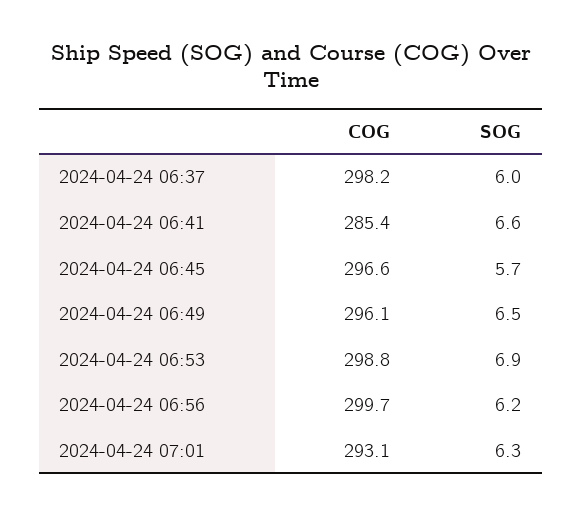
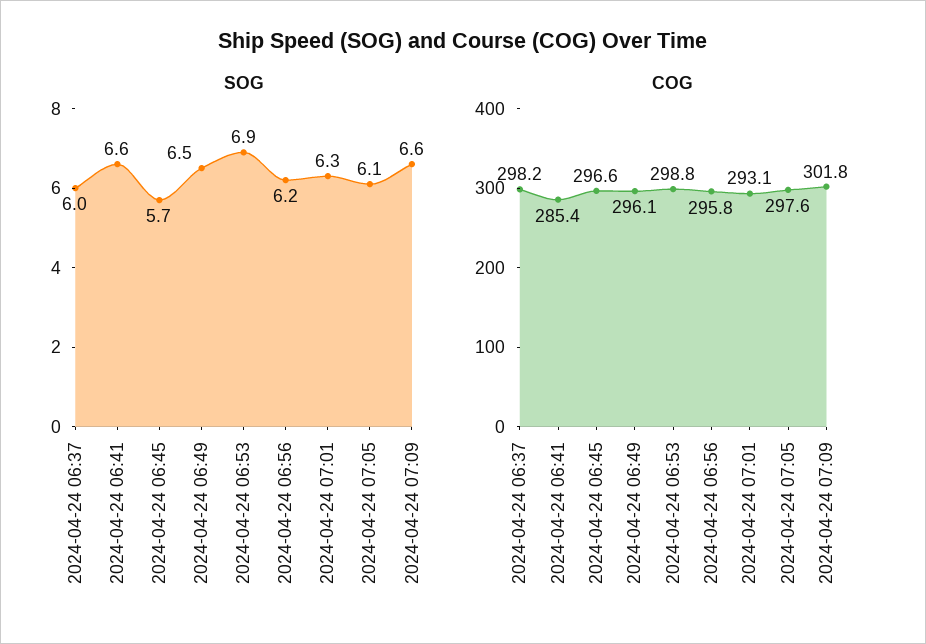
COG, 2024-04-24 06:56: 299.7 -> 295.8
SOG, 2024-04-24 07:05: none -> 6.1
SOG, 2024-04-24 07:09: none -> 6.6
COG, 2024-04-24 07:05: none -> 297.6
COG, 2024-04-24 07:09: none -> 301.8

